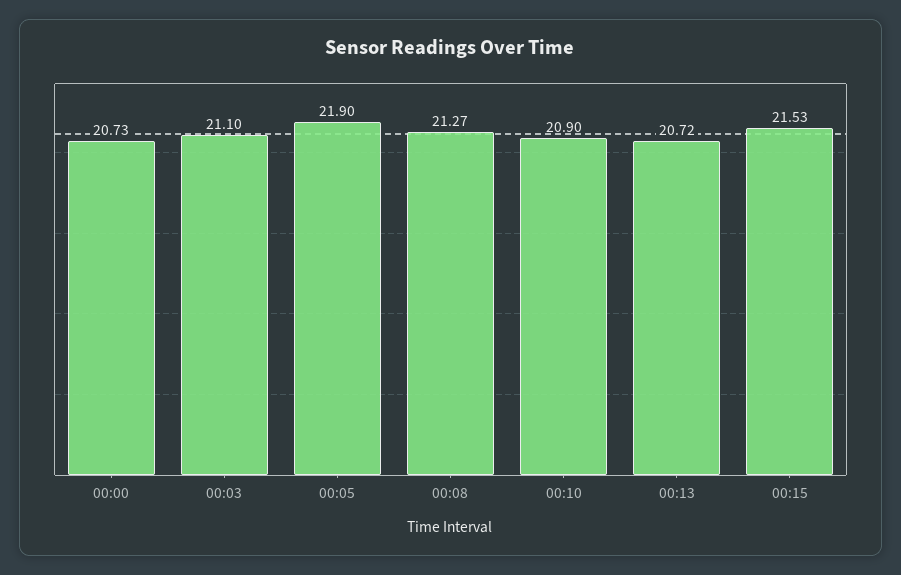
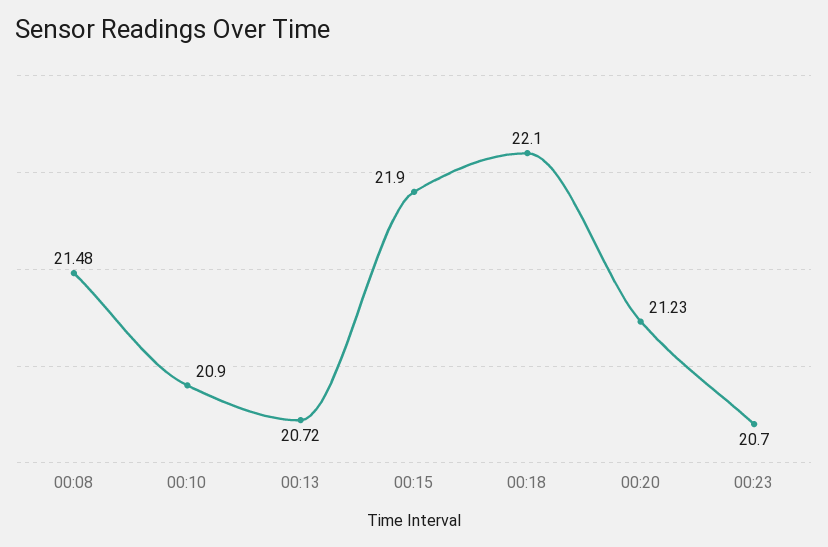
00:00: 20.73 -> none
00:03: 21.1 -> none
00:05: 21.9 -> none
00:08: 21.27 -> 21.48
00:15: 21.53 -> 21.9
00:18: none -> 22.1
00:20: none -> 21.23
00:23: none -> 20.7

